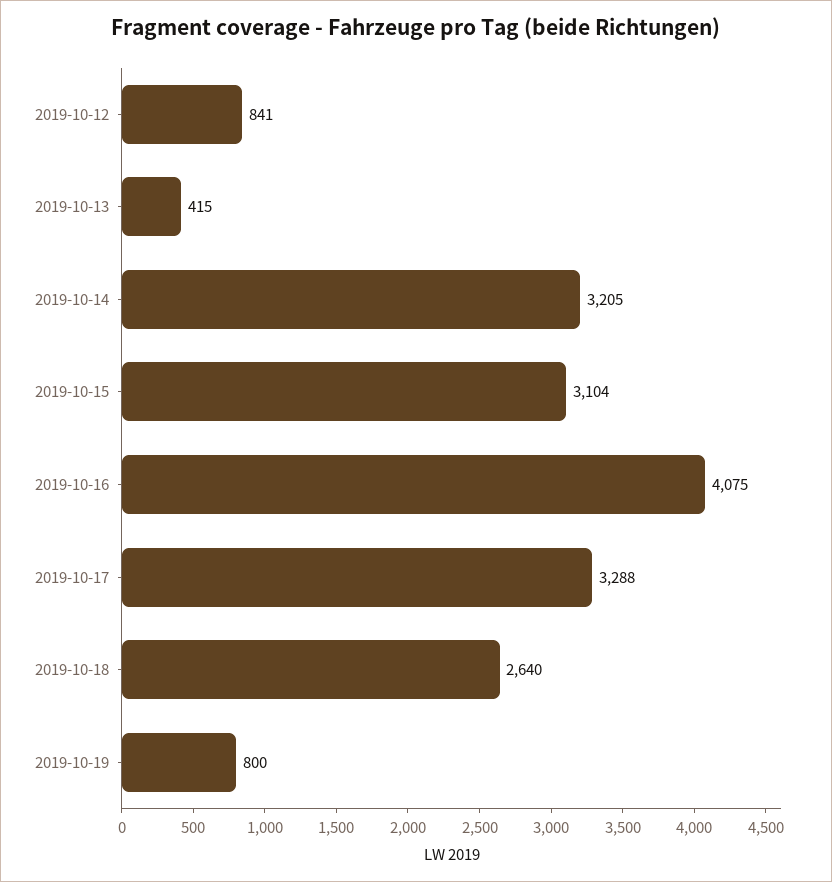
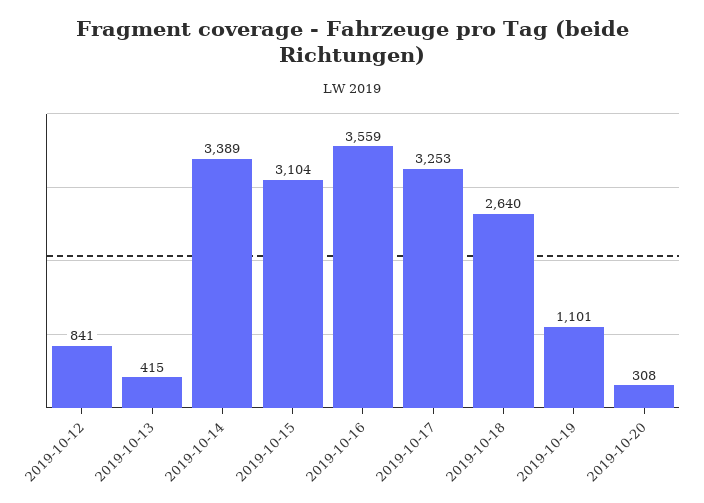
2019-10-14: 3205 -> 3389
2019-10-16: 4075 -> 3559
2019-10-17: 3288 -> 3253
2019-10-19: 800 -> 1101
2019-10-20: none -> 308

